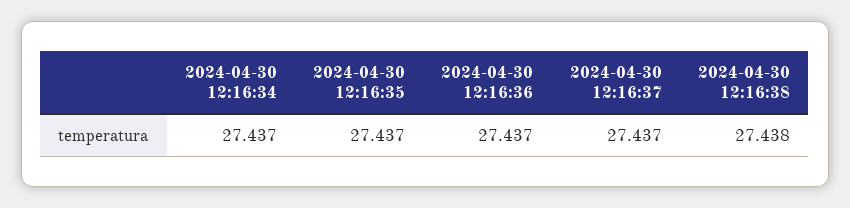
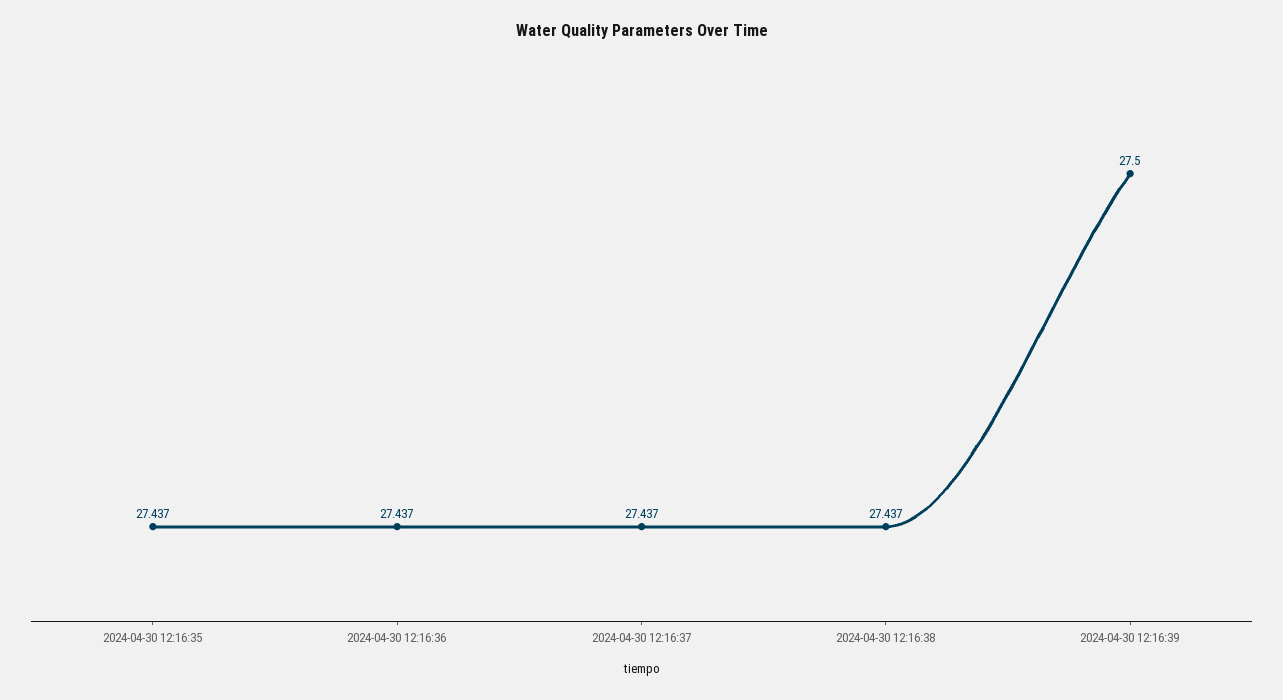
2024-04-30 12:16:34: 27.437 -> none
2024-04-30 12:16:38: 27.438 -> 27.437
2024-04-30 12:16:39: none -> 27.5

